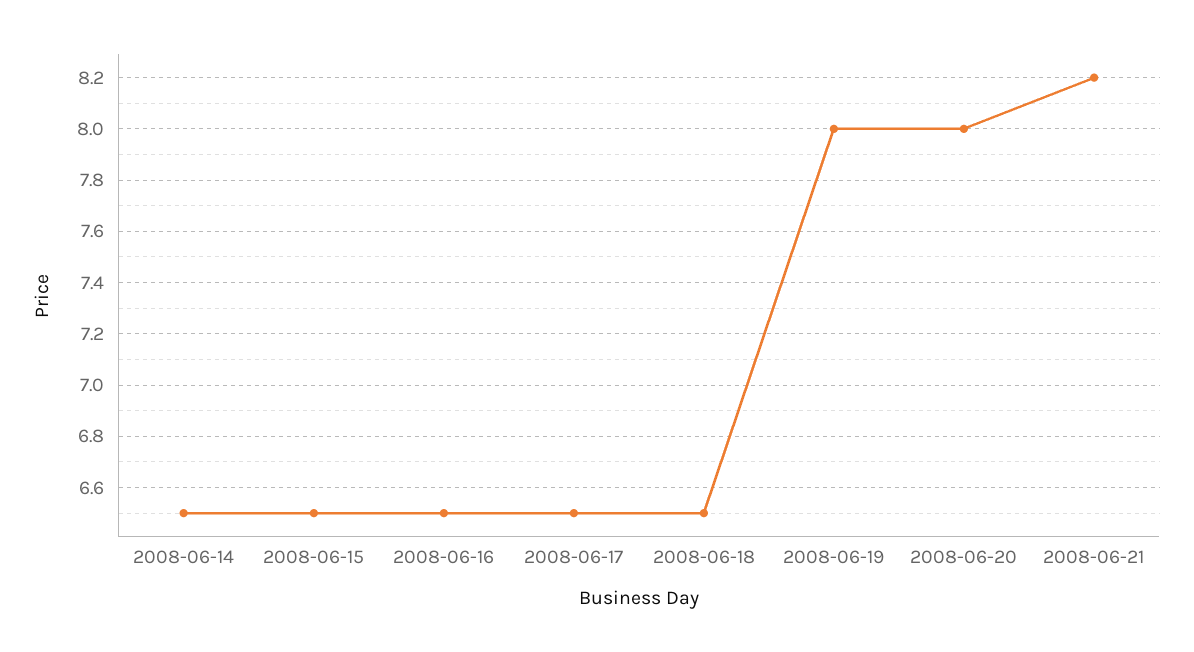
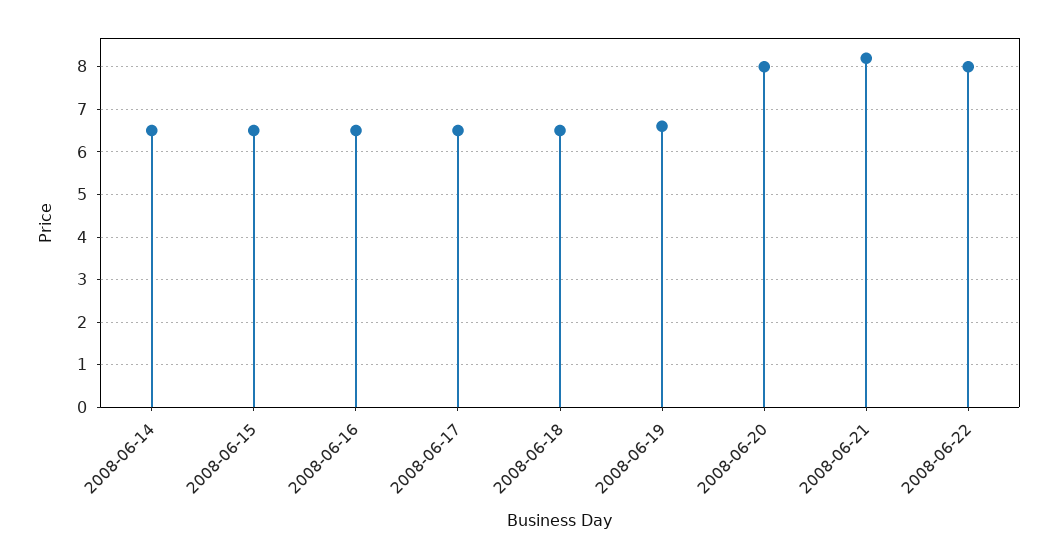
2008-06-19: 8 -> 6.5
2008-06-22: none -> 8

